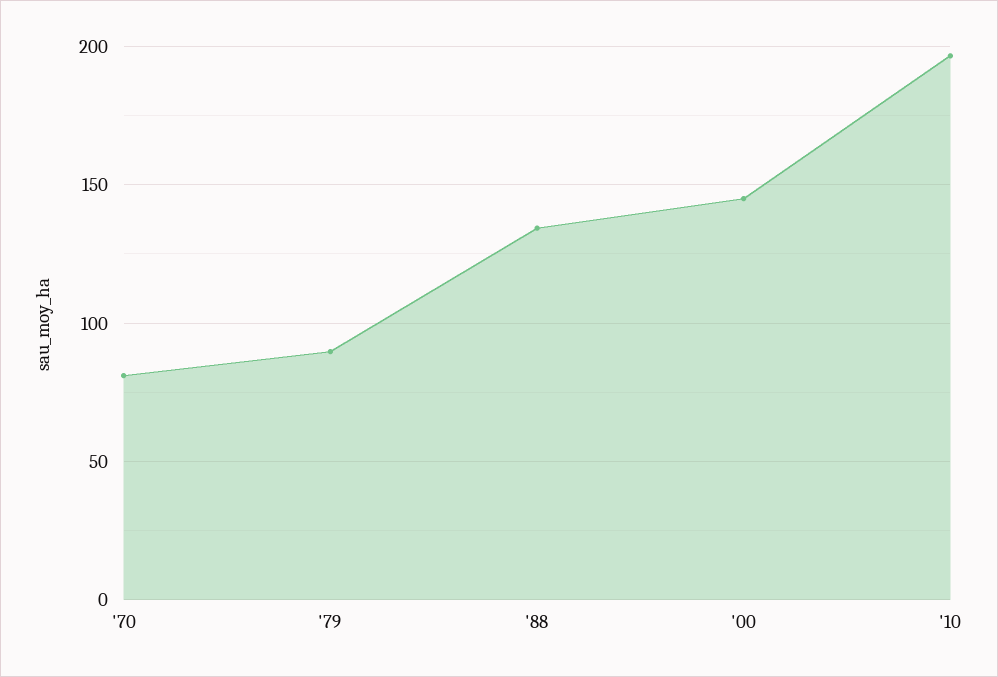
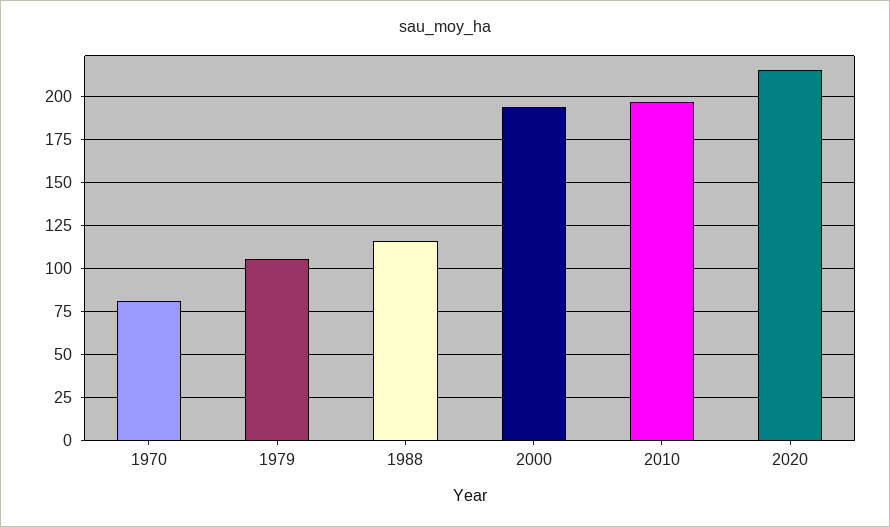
'79: 90 -> 105
'88: 135 -> 115
'00: 145 -> 195
2020: none -> 215

